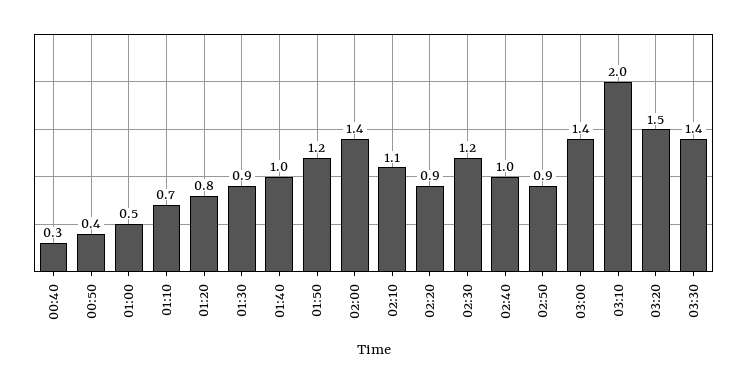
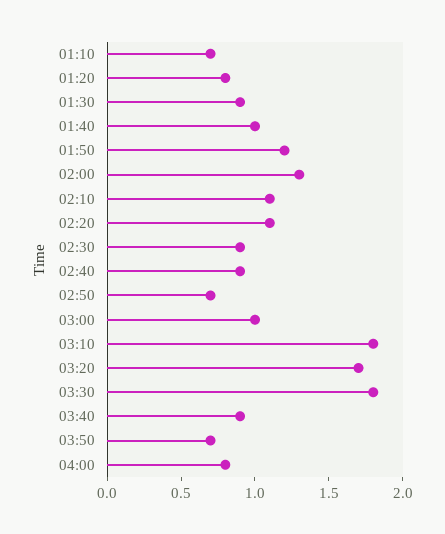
00:40: 0.3 -> none
00:50: 0.4 -> none
01:00: 0.5 -> none
02:00: 1.4 -> 1.3
02:20: 0.9 -> 1.1
02:30: 1.2 -> 0.9
02:40: 1 -> 0.9
02:50: 0.9 -> 0.7
03:00: 1.4 -> 1
03:10: 2 -> 1.8
03:20: 1.5 -> 1.7
03:30: 1.4 -> 1.8
03:40: none -> 0.9
03:50: none -> 0.7
04:00: none -> 0.8

